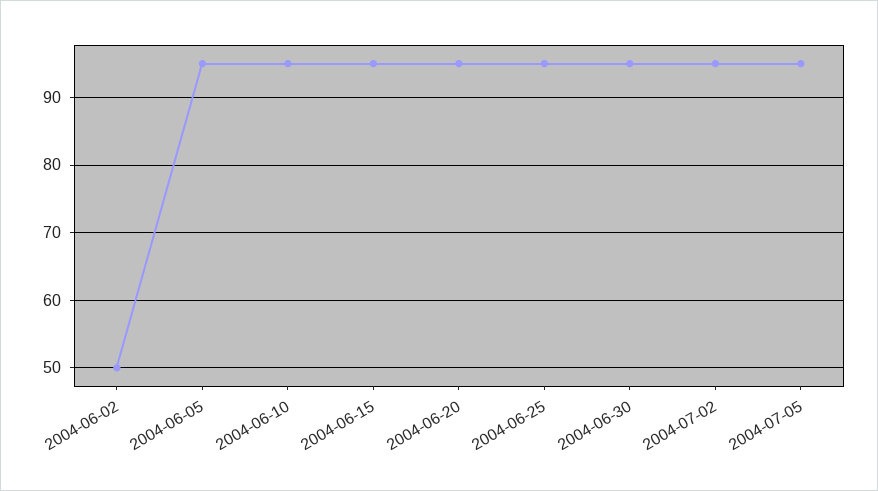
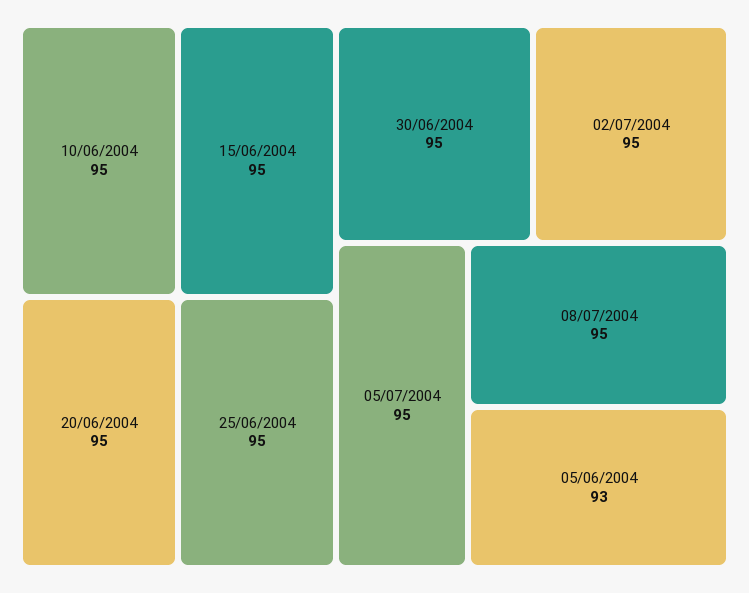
2004-06-02: 50 -> none
2004-06-05: 95 -> 93
08/07/2004: none -> 95

